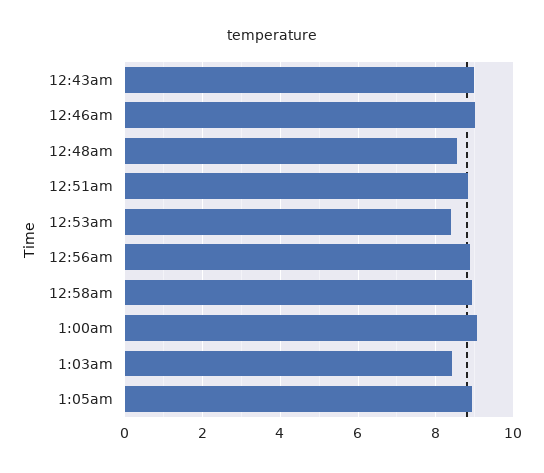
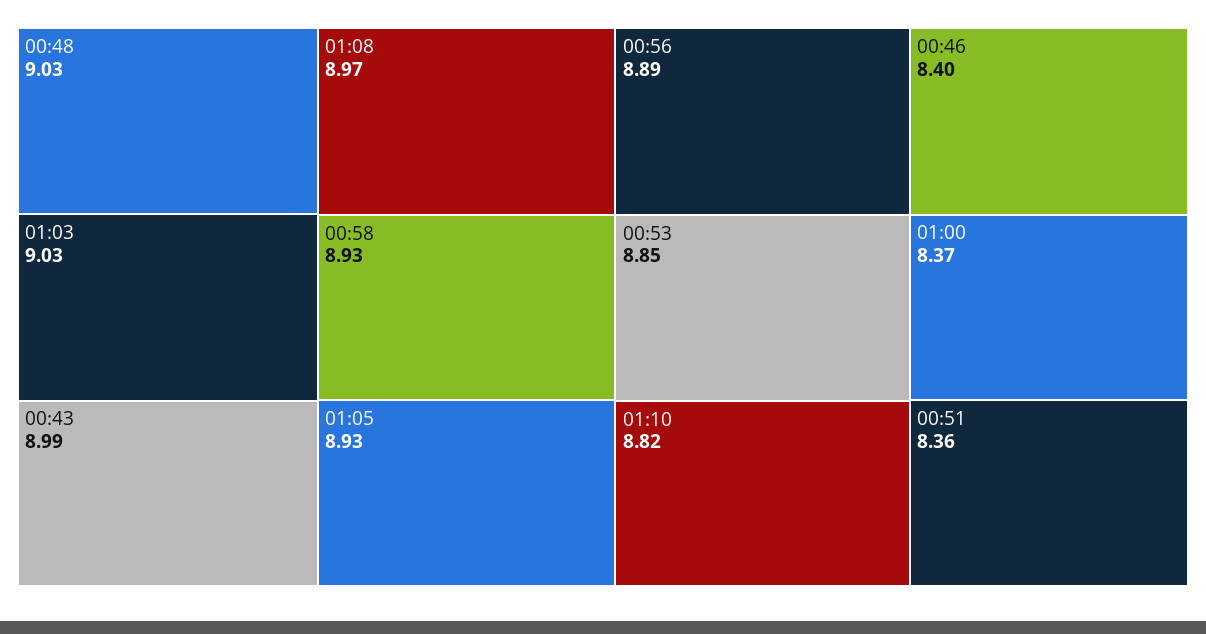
12:46am: 9 -> 8.4
12:48am: 8.6 -> 9.03
12:51am: 8.8 -> 8.36
12:53am: 8.4 -> 8.85
1:00am: 9 -> 8.37
1:03am: 8.4 -> 9.03
01:08: none -> 8.97
01:10: none -> 8.82

